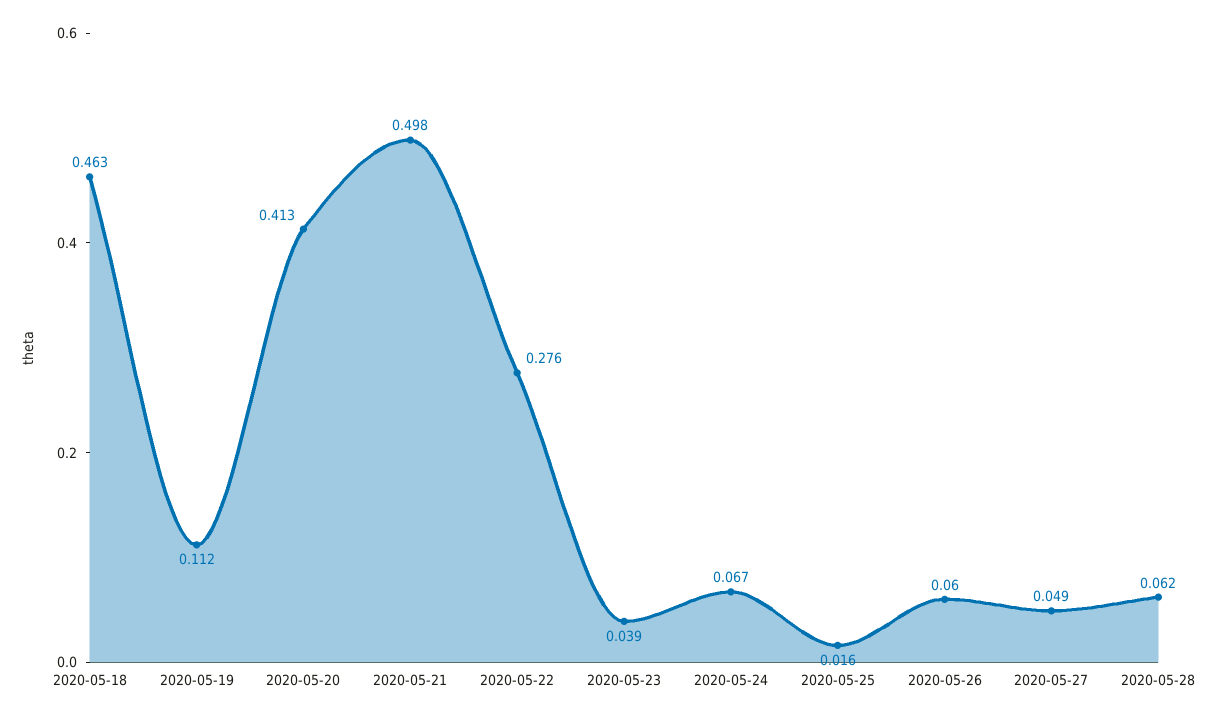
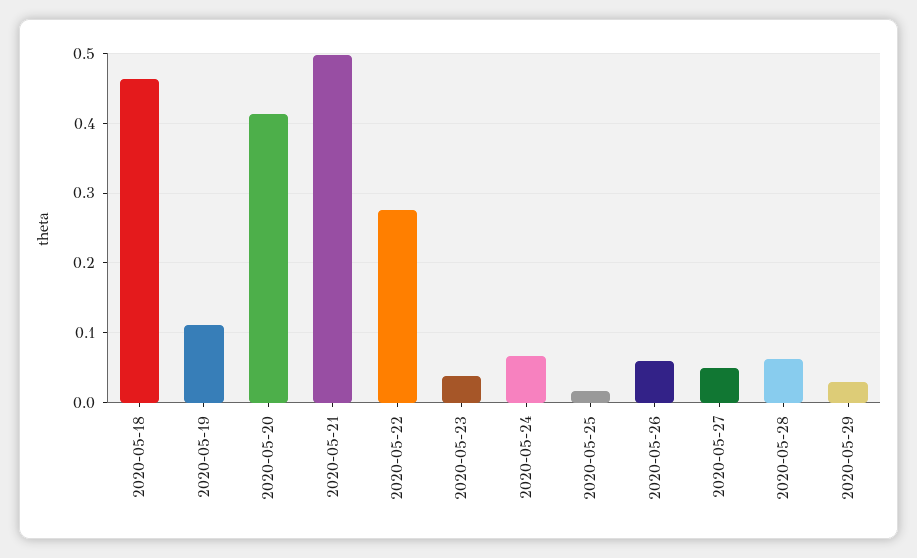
2020-05-29: none -> 0.03

